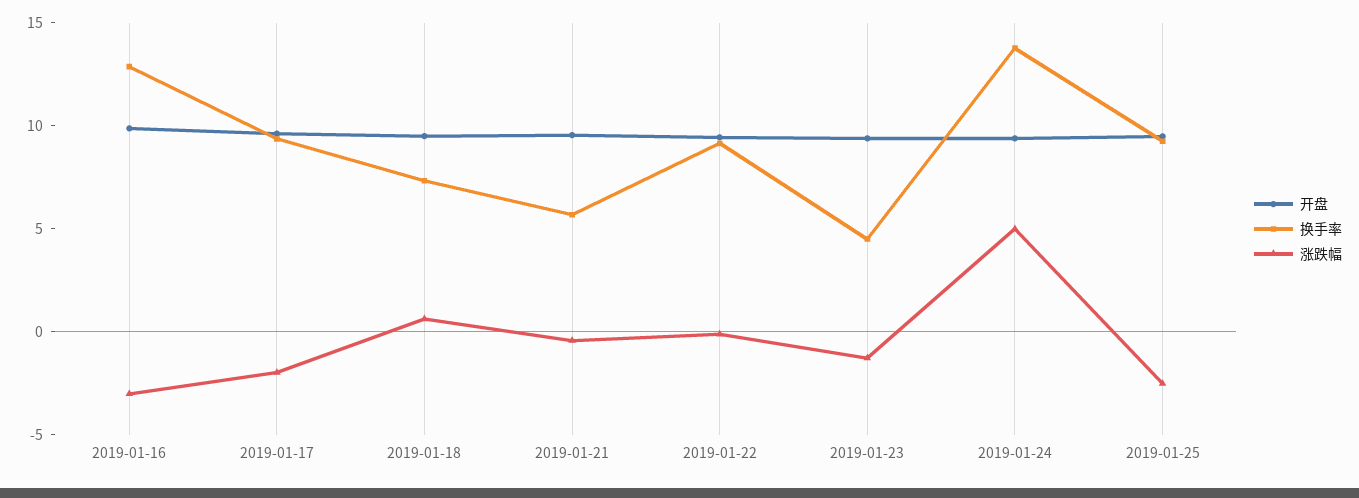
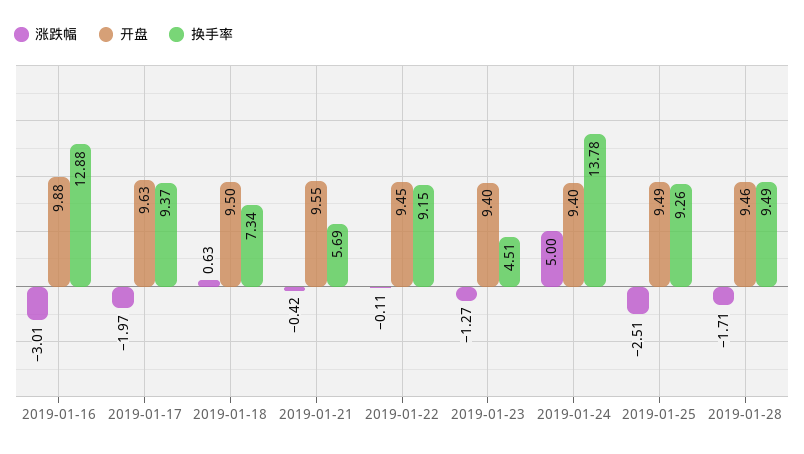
涨跌幅, 2019-01-28: none -> -1.71
开盘, 2019-01-28: none -> 9.46
换手率, 2019-01-28: none -> 9.49

